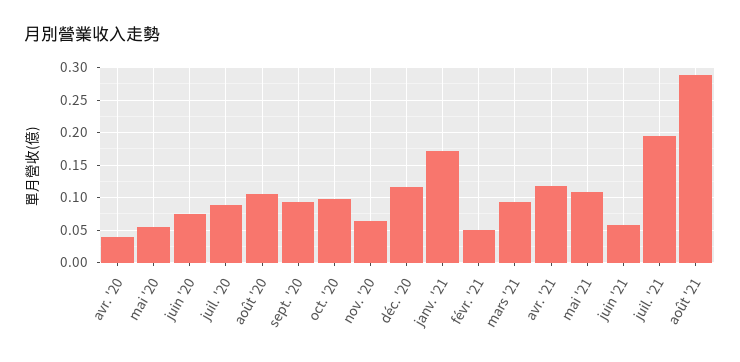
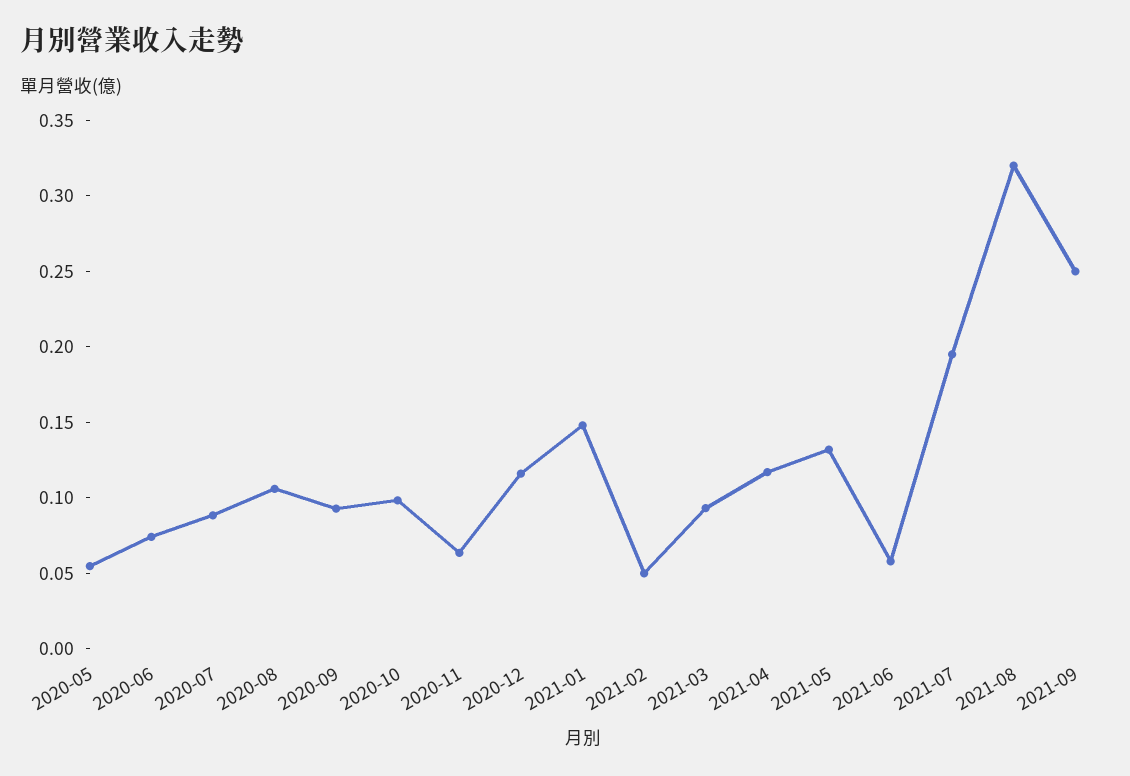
avr. '20: 0.04 -> none
janv. '21: 0.17 -> 0.15
mai '21: 0.11 -> 0.13
août '21: 0.29 -> 0.32
2021-09: none -> 0.25

